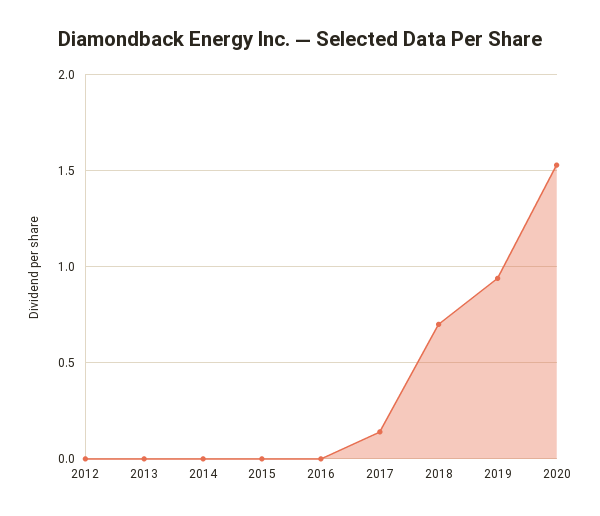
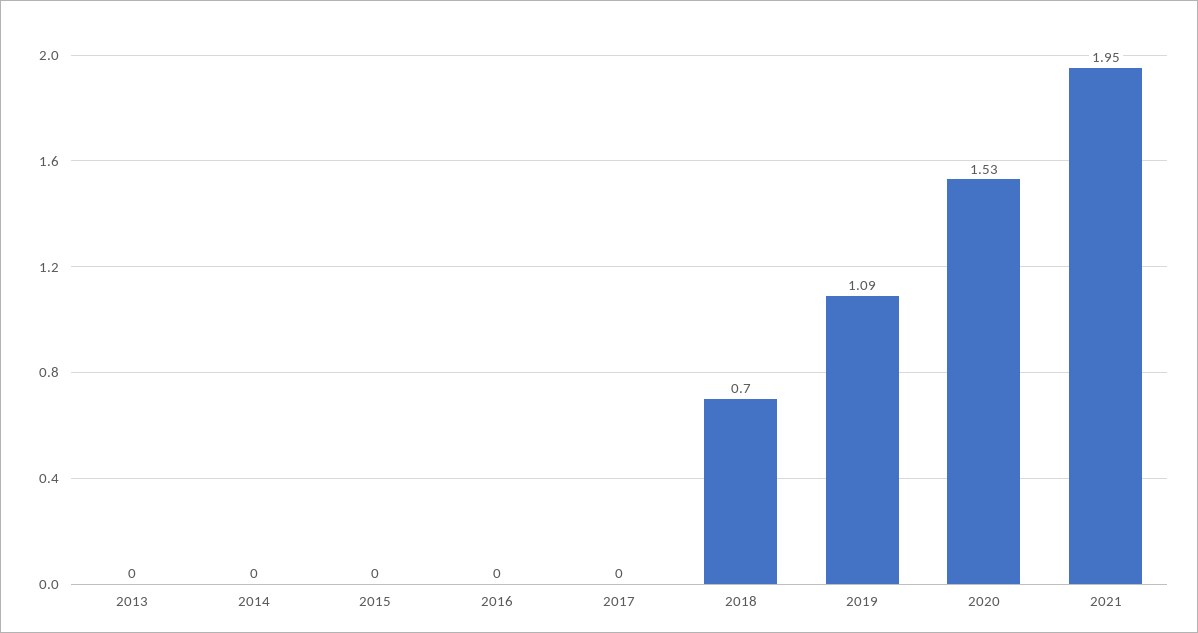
2012: 0 -> none
2017: 0.15 -> 0
2019: 0.95 -> 1.09
2021: none -> 1.95

